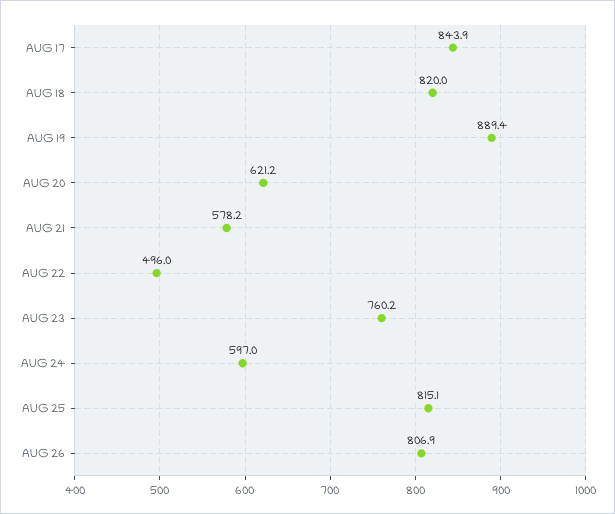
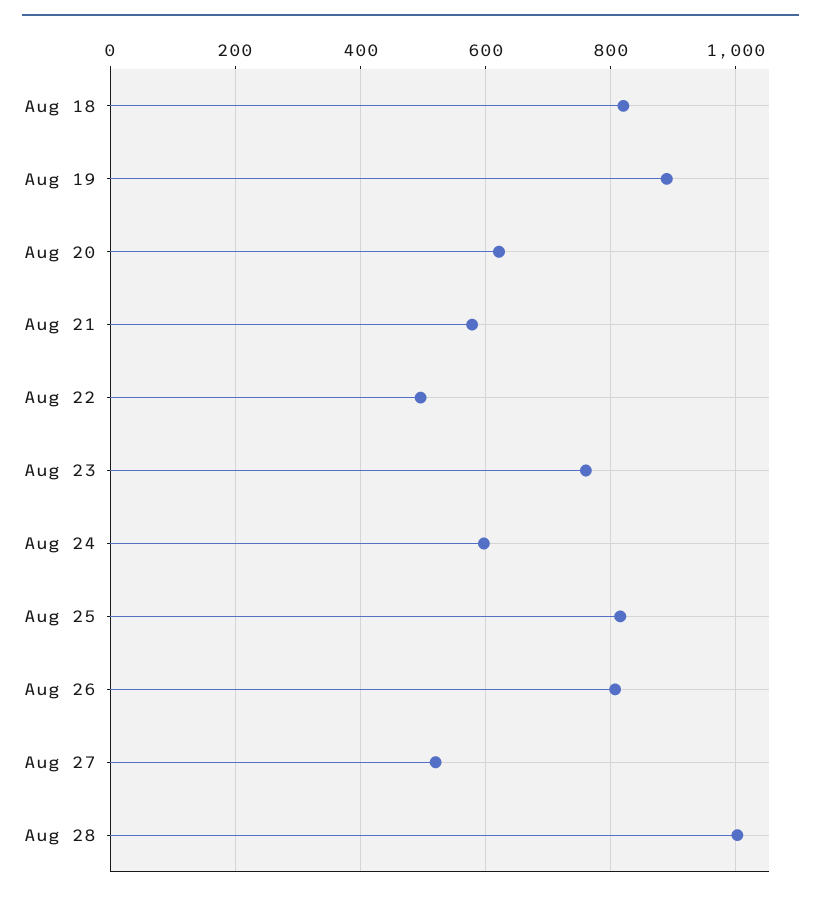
AUG 17: 843.9 -> none
Aug 27: none -> 520
Aug 28: none -> 1000

